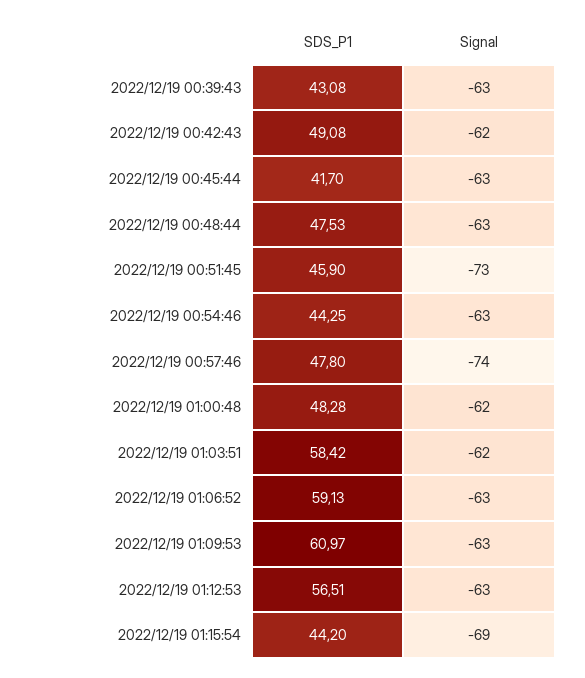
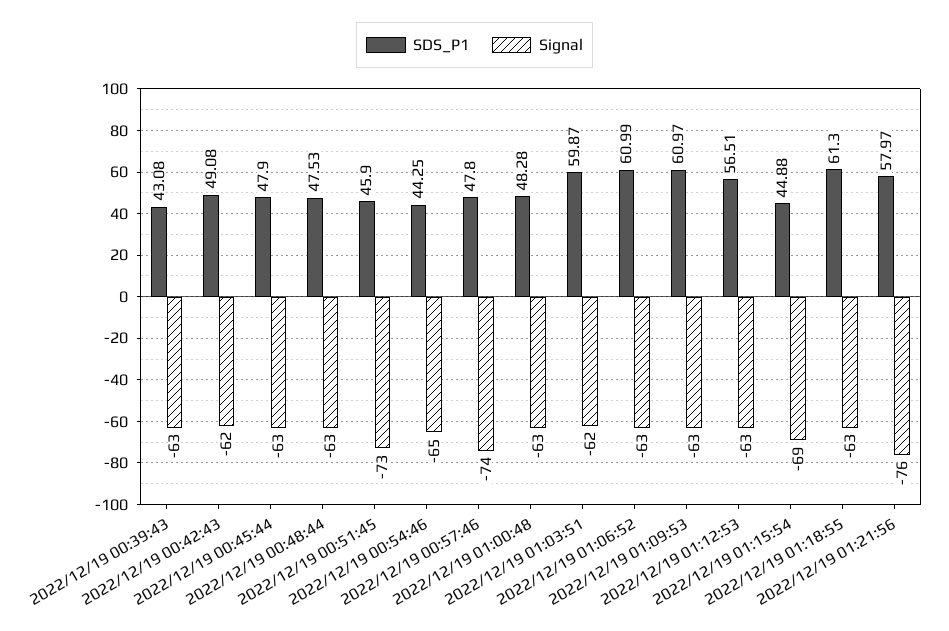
SDS_P1, 2022/12/19 00:45:44: 41.7 -> 47.9
Signal, 2022/12/19 00:54:46: -63 -> -65
Signal, 2022/12/19 01:00:48: -62 -> -63
SDS_P1, 2022/12/19 01:03:51: 58.42 -> 59.87
SDS_P1, 2022/12/19 01:06:52: 59.13 -> 60.99
SDS_P1, 2022/12/19 01:15:54: 44.2 -> 44.88
SDS_P1, 2022/12/19 01:18:55: none -> 61.3
Signal, 2022/12/19 01:18:55: none -> -63
SDS_P1, 2022/12/19 01:21:56: none -> 57.97
Signal, 2022/12/19 01:21:56: none -> -76

